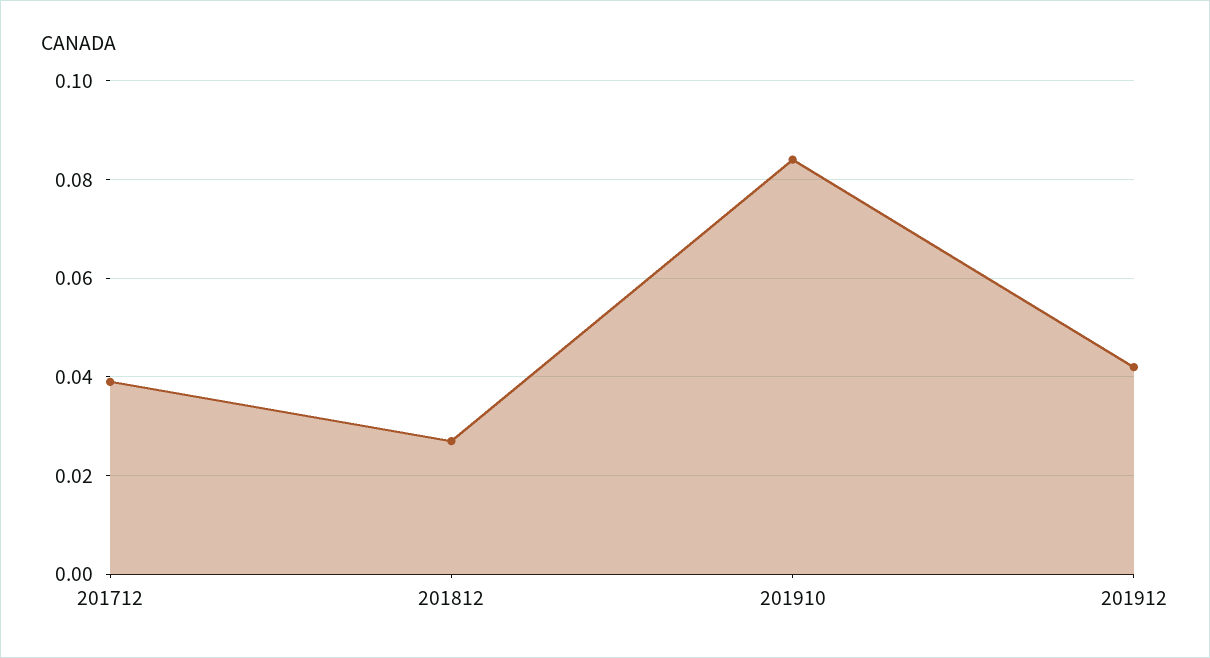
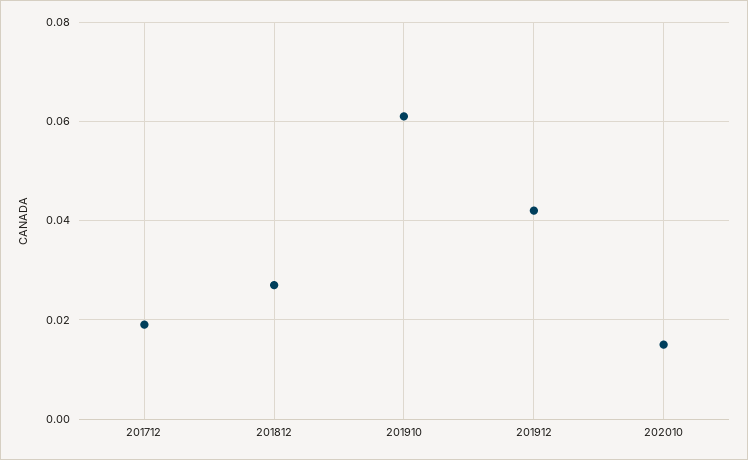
201712: 0.04 -> 0.02
201910: 0.085 -> 0.06
202010: none -> 0.015

